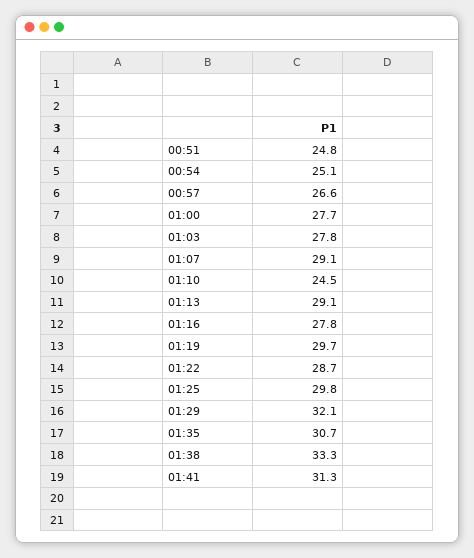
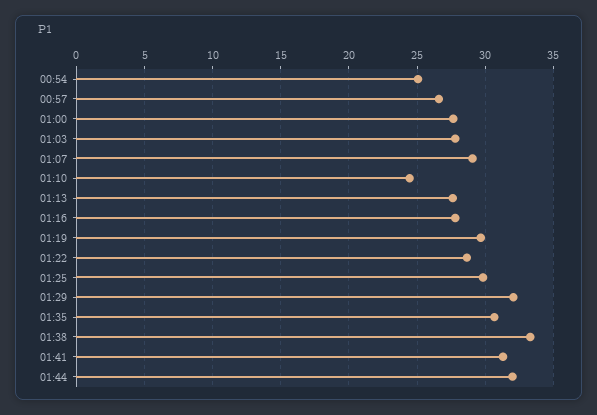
00:51: 24.8 -> none
01:13: 29.1 -> 27.5
01:44: none -> 32

